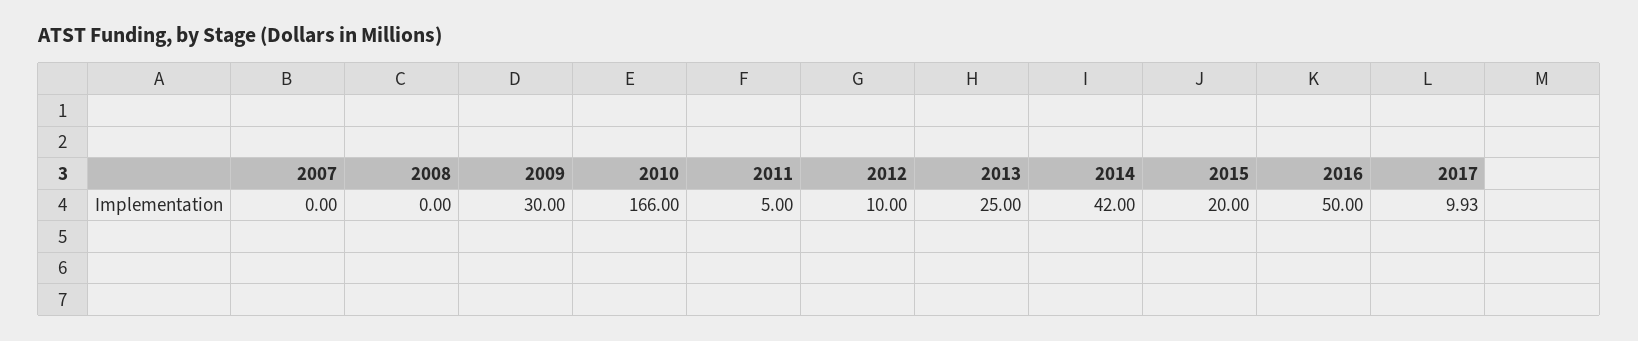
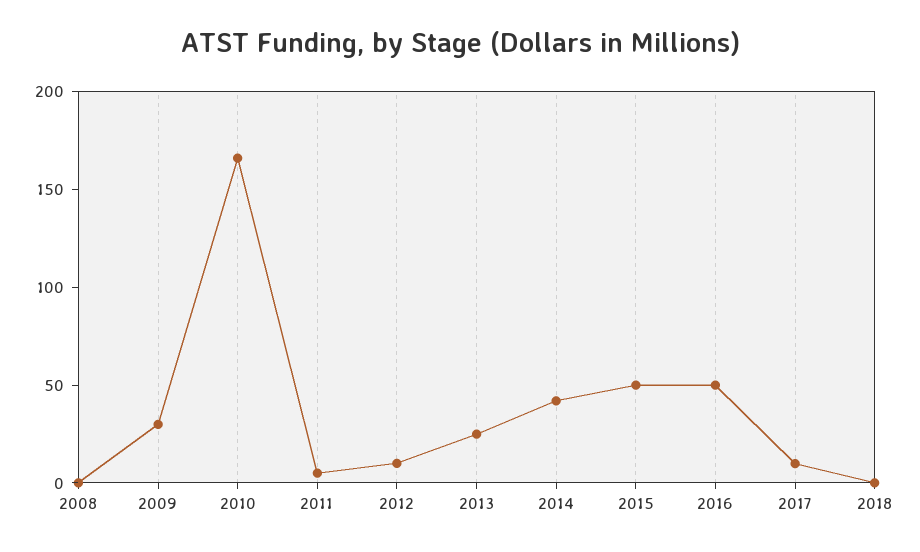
2007: 0 -> none
2015: 20 -> 50
2018: none -> 0

